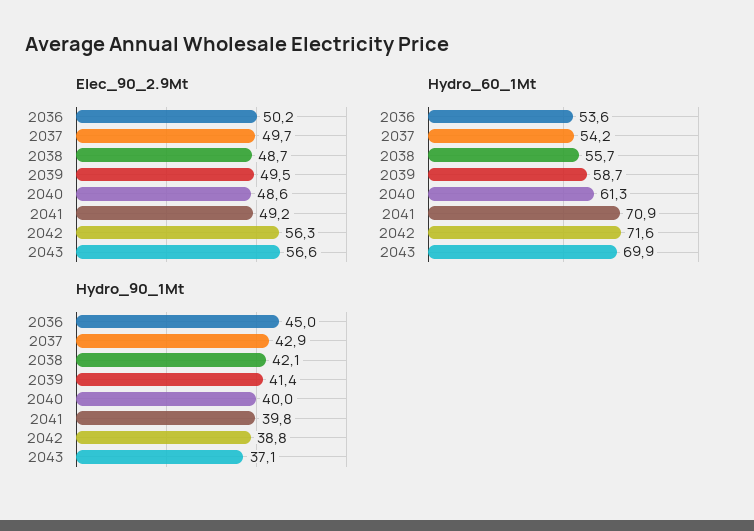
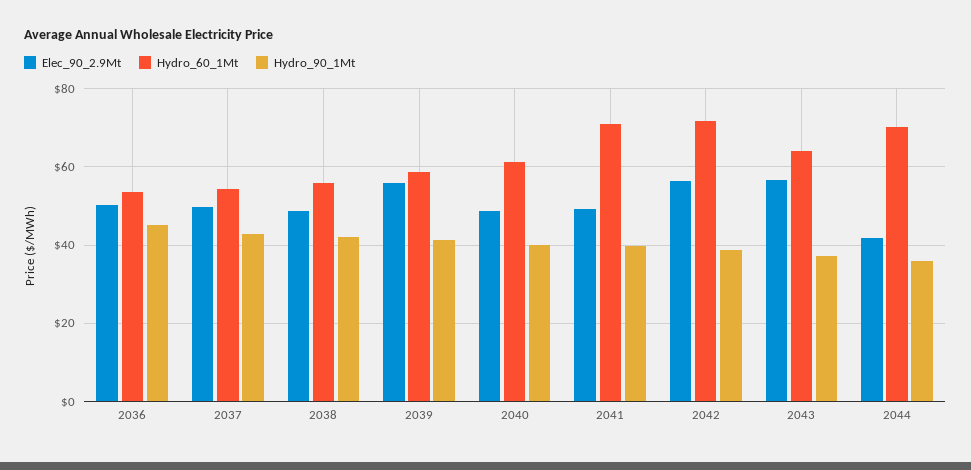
Elec_90_2.9Mt, 2039: 49.5 -> 56
Hydro_60_1Mt, 2043: 69.9 -> 64
Elec_90_2.9Mt, 2044: none -> 42
Hydro_60_1Mt, 2044: none -> 70
Hydro_90_1Mt, 2044: none -> 36

